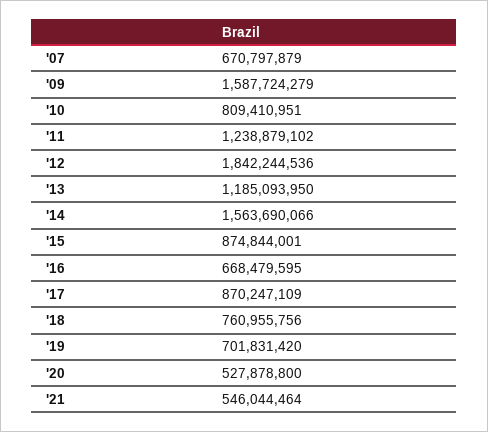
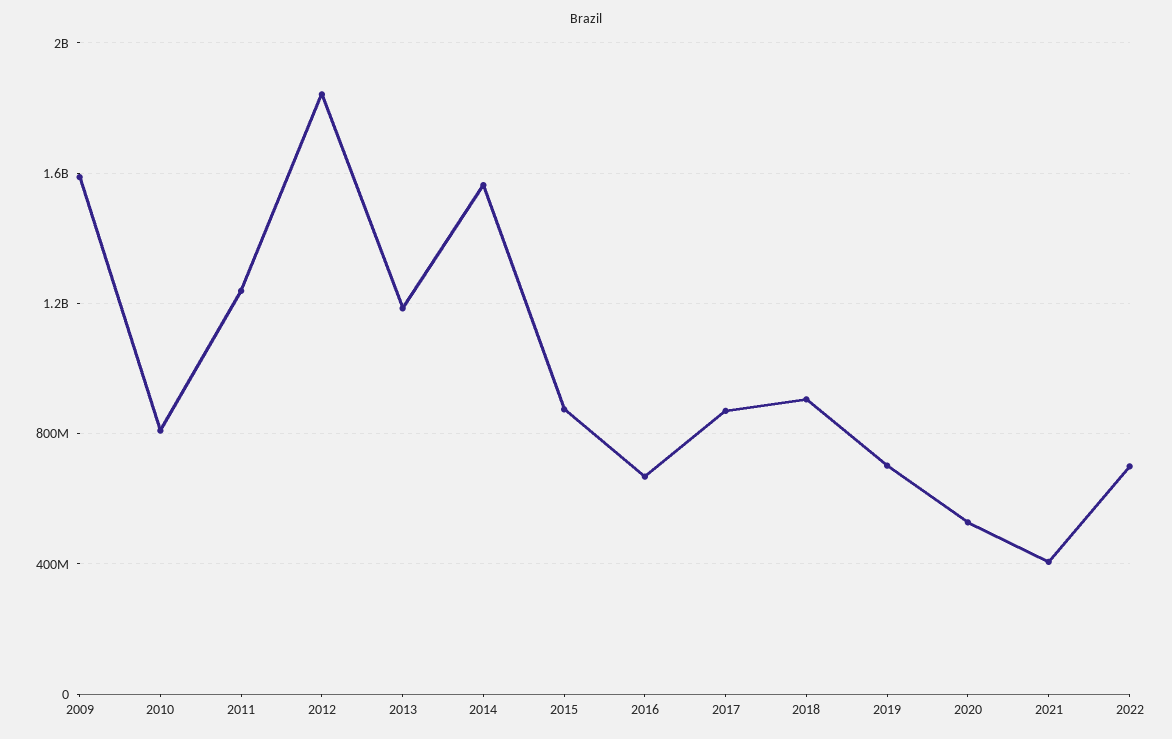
'07: 670797879 -> none
'18: 760955756 -> 900000000
'21: 546044464 -> 400000000
2022: none -> 700000000

